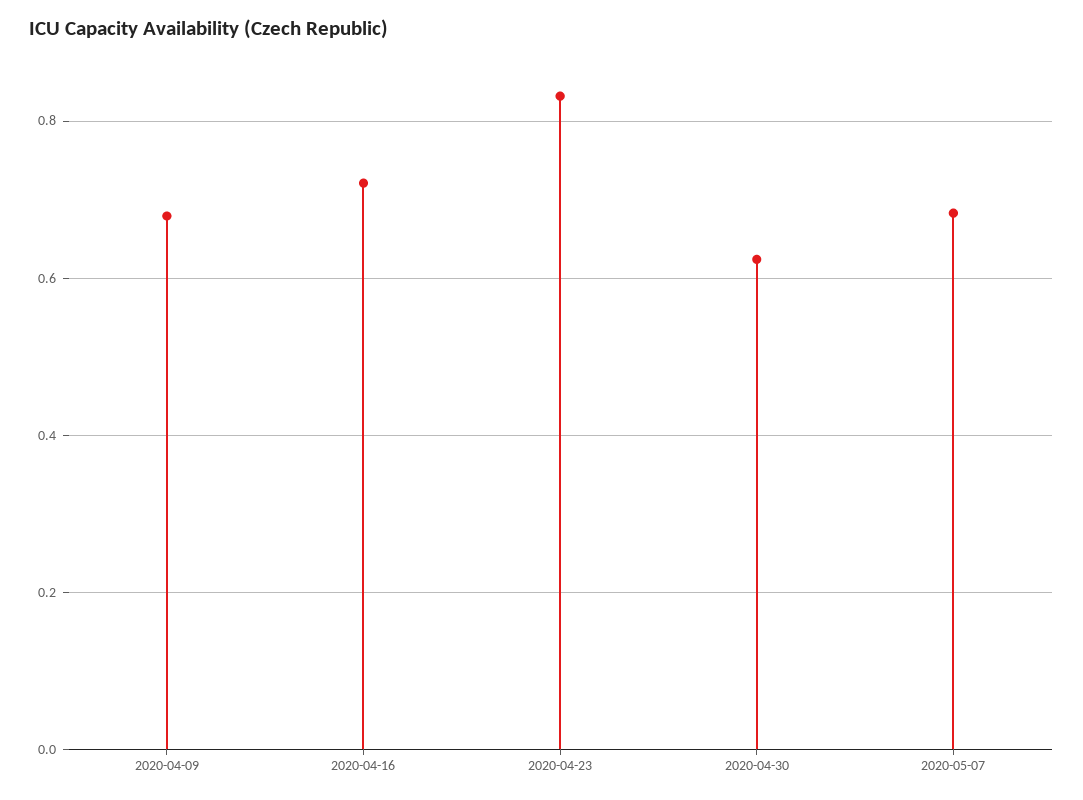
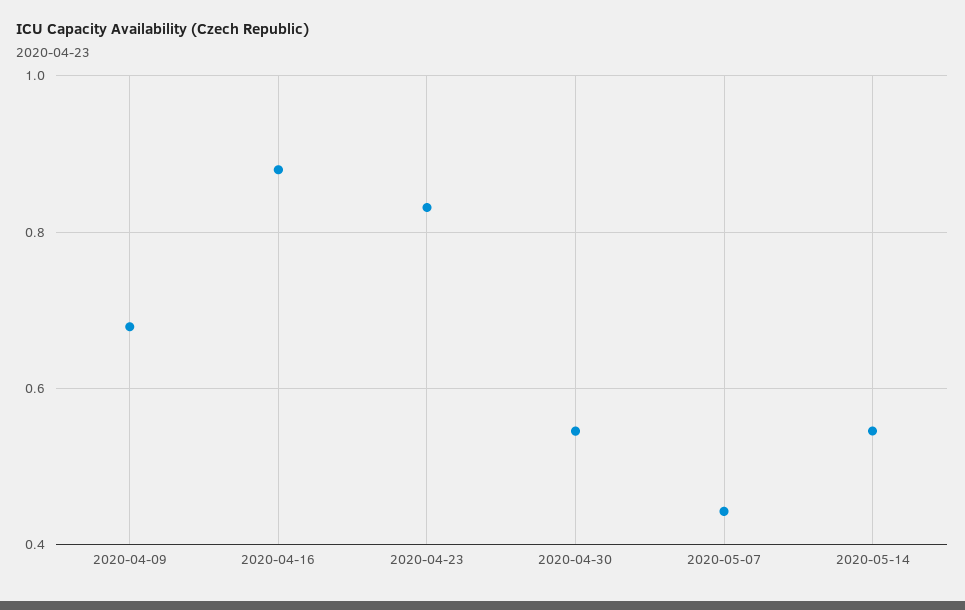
2020-04-16: 0.72 -> 0.88
2020-04-30: 0.62 -> 0.54
2020-05-07: 0.68 -> 0.44
2020-05-14: none -> 0.54

